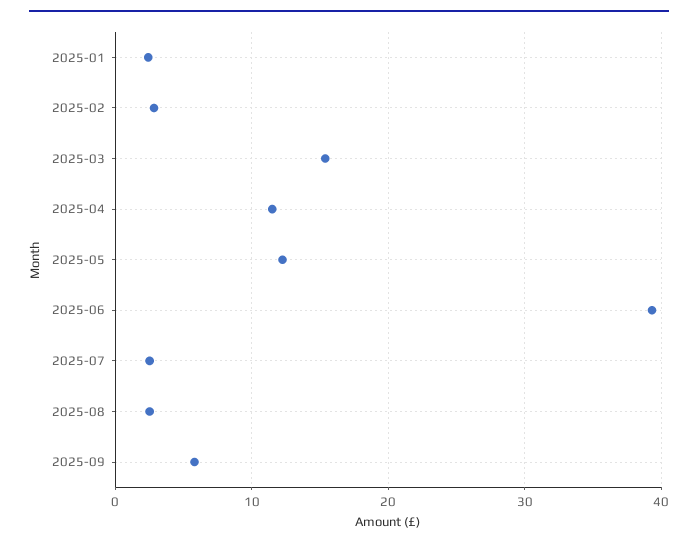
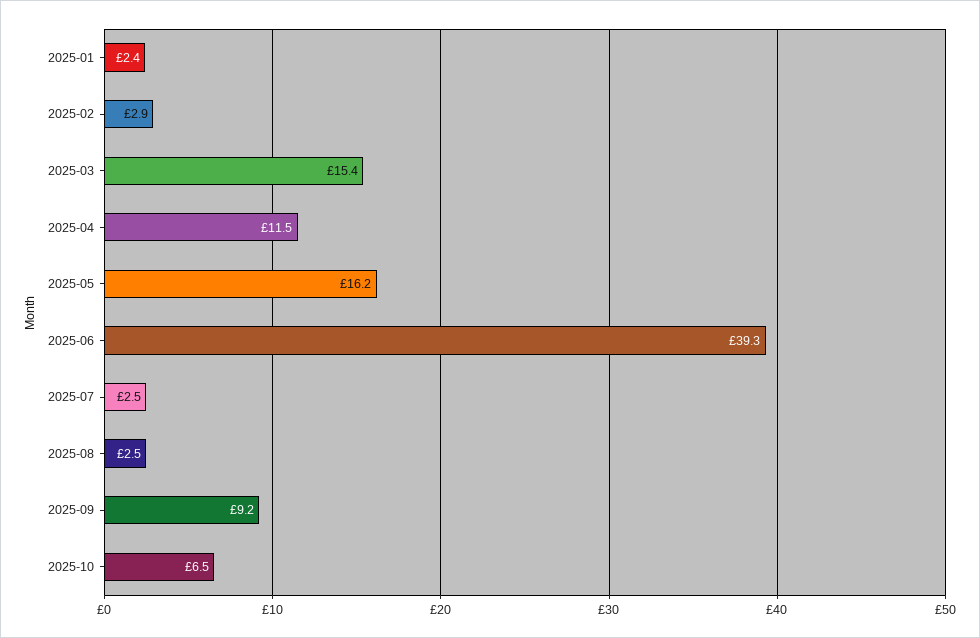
2025-05: 12 -> 16.2
2025-09: 6 -> 9.2
2025-10: none -> 6.5

